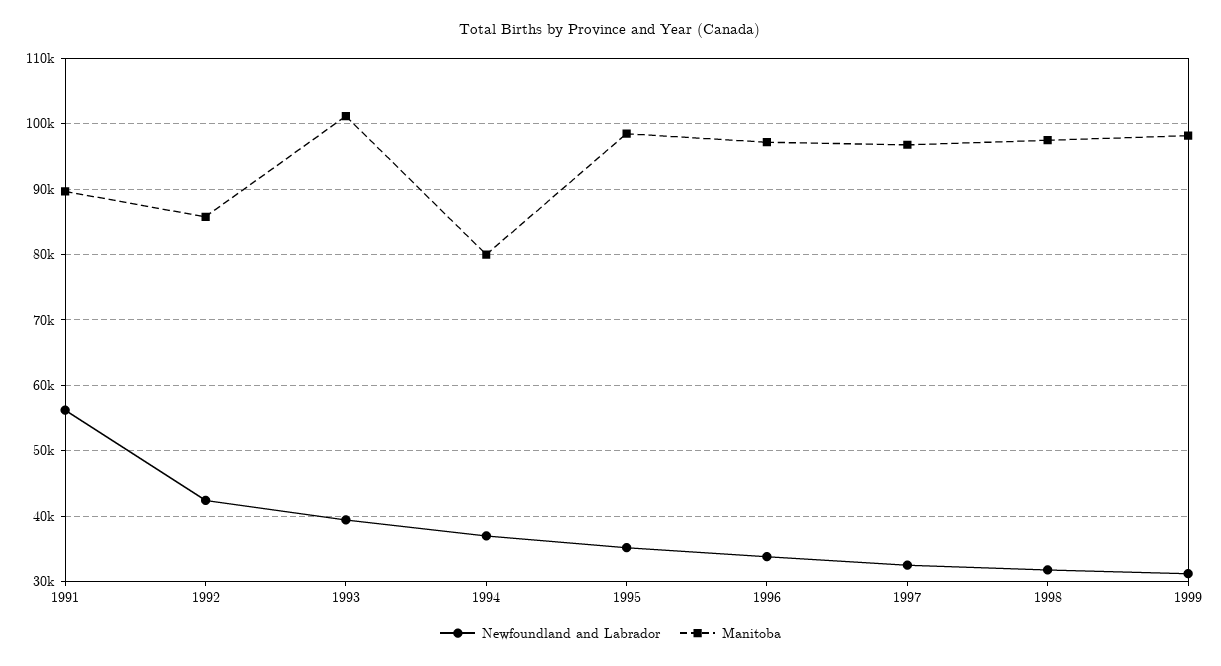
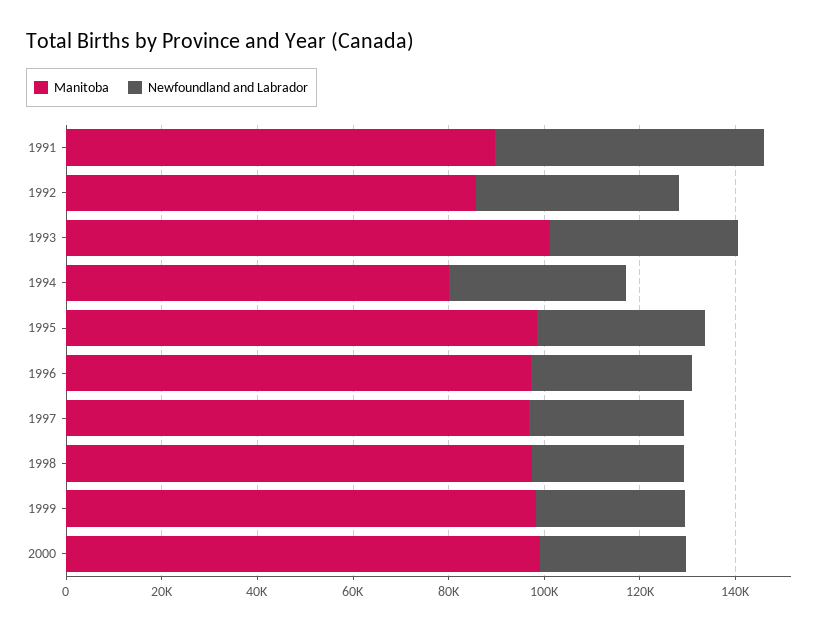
Manitoba, 2000: none -> 100000
Newfoundland and Labrador, 2000: none -> 30000

